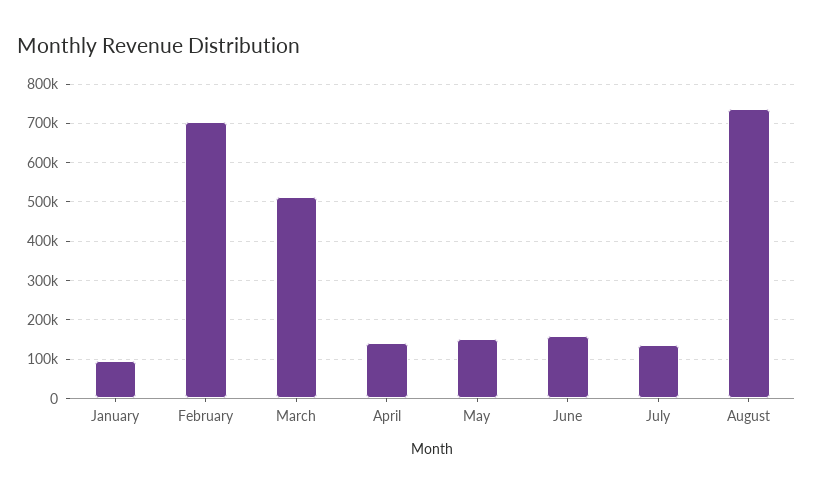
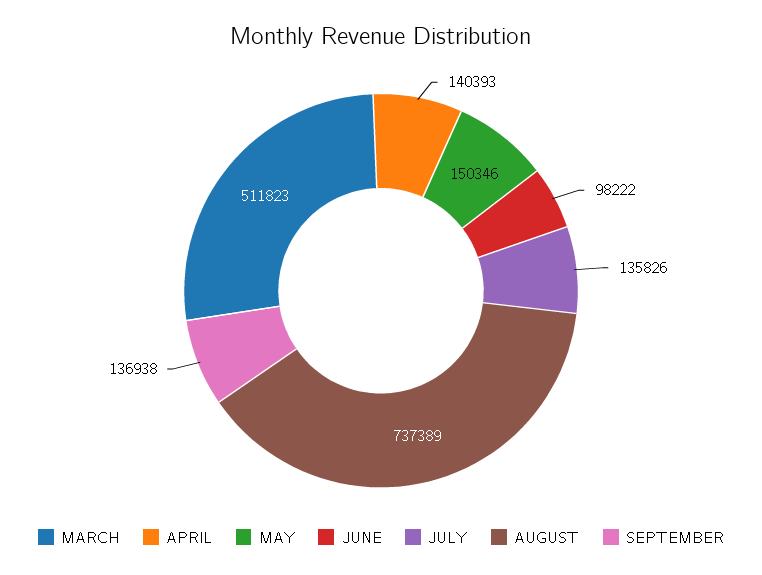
January: 100000 -> none
February: 700000 -> none
June: 160000 -> 98222
SEPTEMBER: none -> 136938

